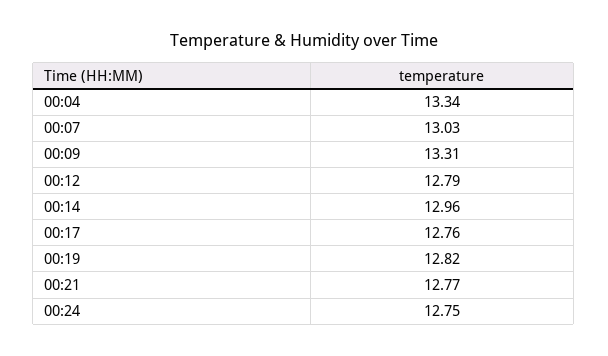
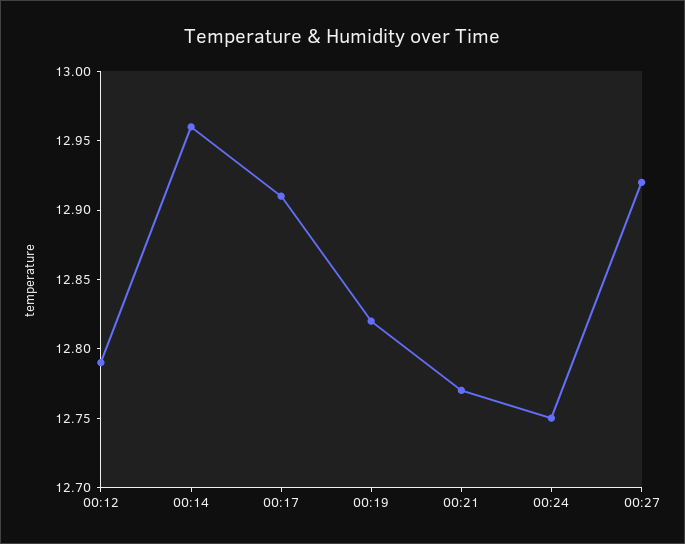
00:04: 13.34 -> none
00:07: 13.03 -> none
00:09: 13.31 -> none
00:17: 12.76 -> 12.91
00:27: none -> 12.92

